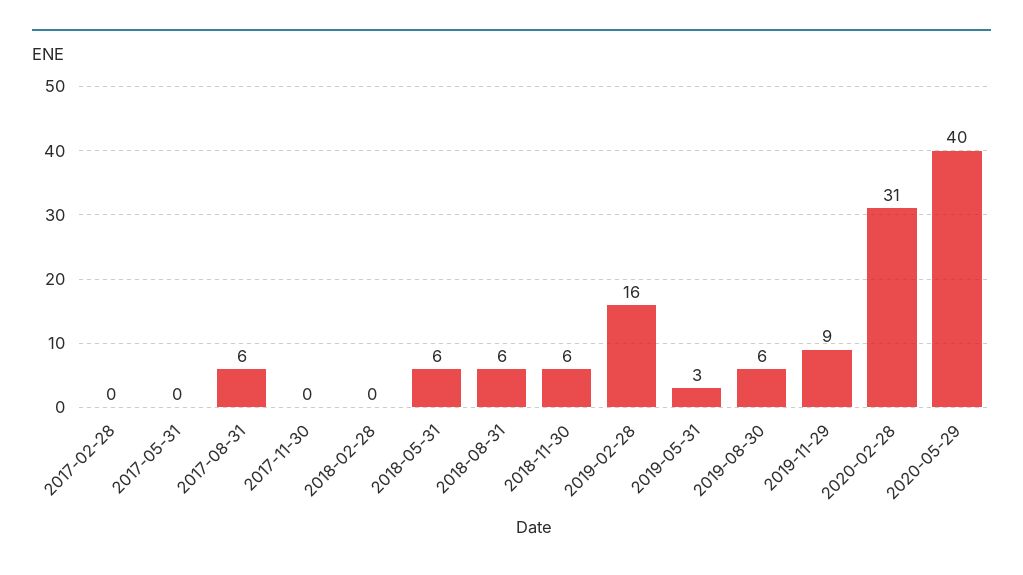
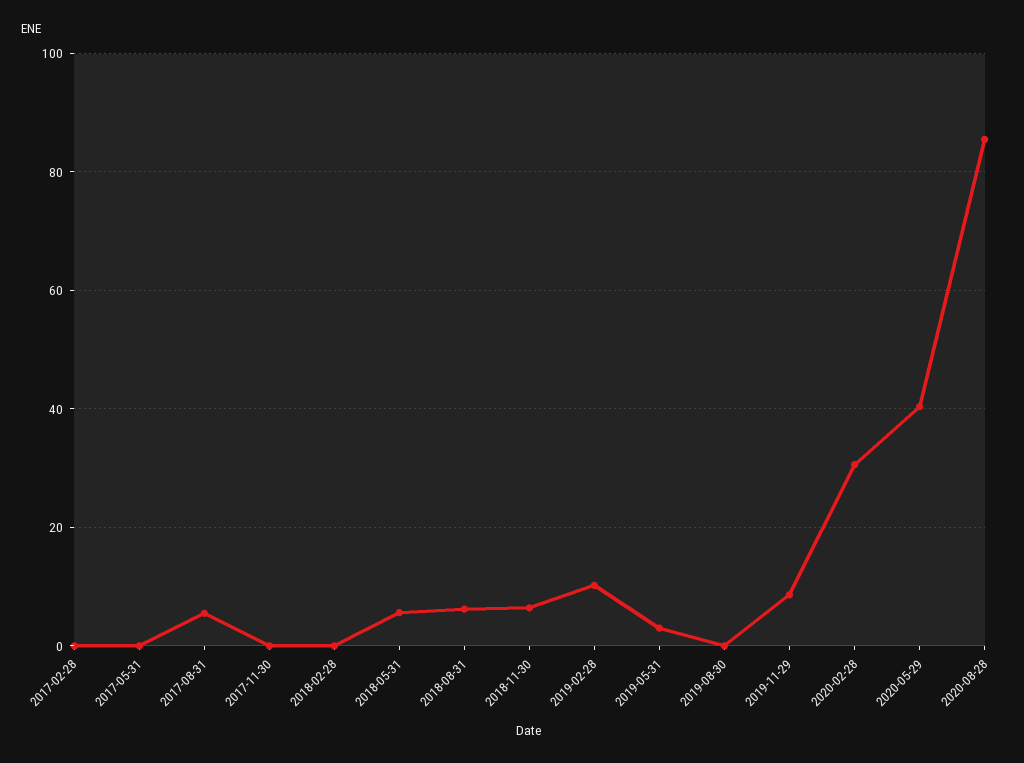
2019-02-28: 16 -> 10
2019-08-30: 6 -> 0
2020-08-28: none -> 86

